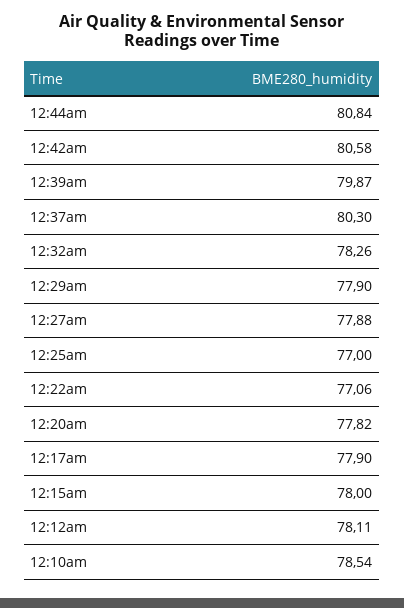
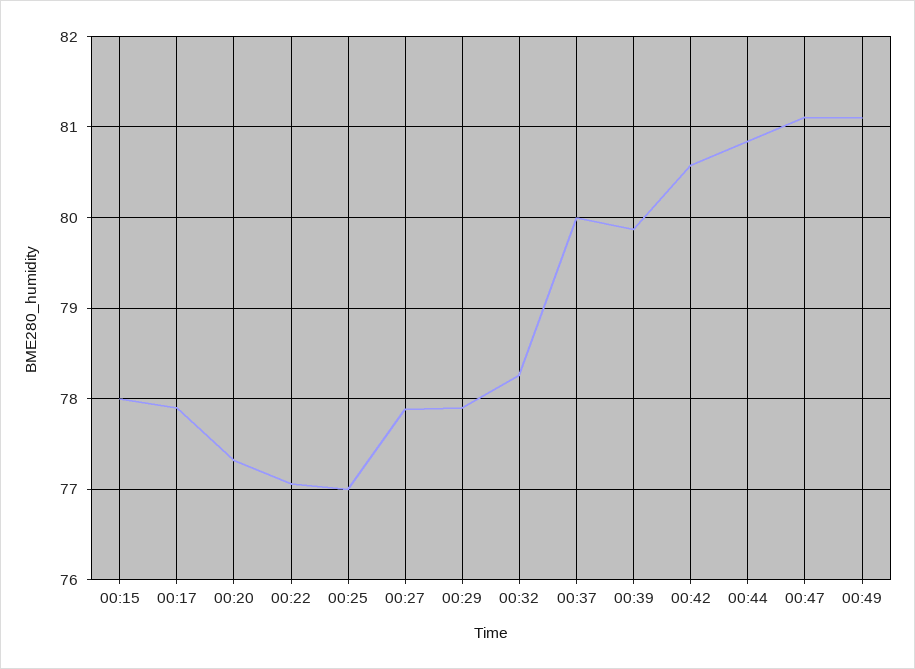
12:37am: 80.3 -> 80
12:20am: 77.82 -> 77.3
12:12am: 78.11 -> none
12:10am: 78.54 -> none
00:47: none -> 81.1
00:49: none -> 81.1

